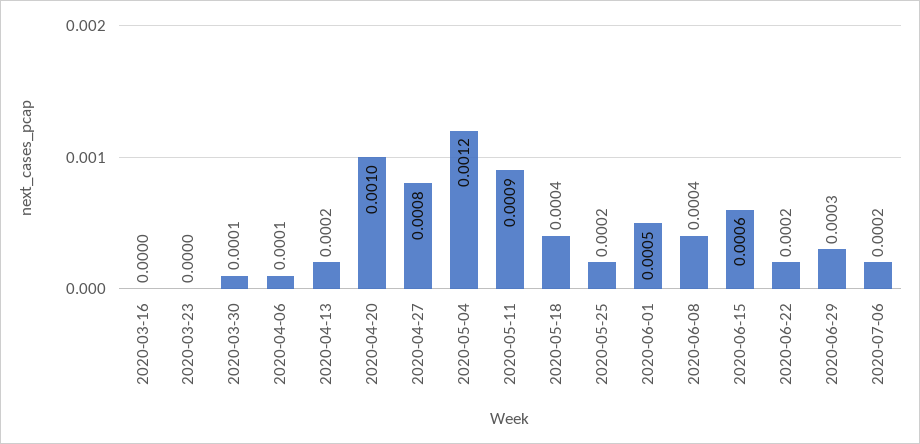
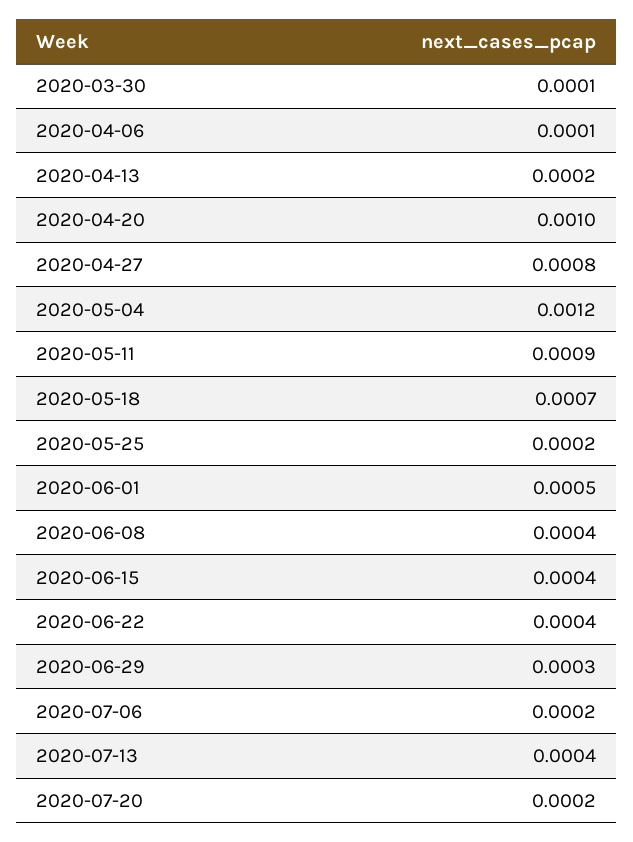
2020-03-16: 0 -> none
2020-03-23: 0 -> none
2020-05-18: 0.0004 -> 0.0007
2020-06-15: 0.0006 -> 0.0004
2020-06-22: 0.0002 -> 0.0004
2020-07-13: none -> 0.0004
2020-07-20: none -> 0.0002

